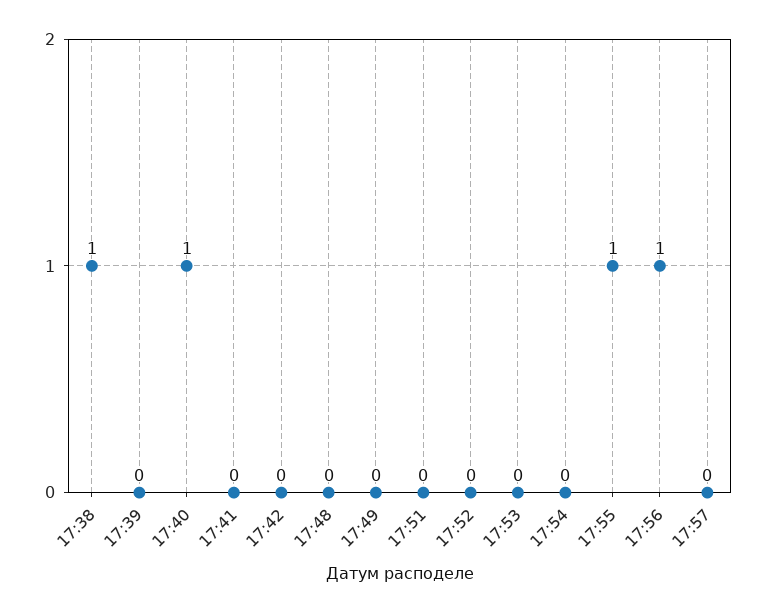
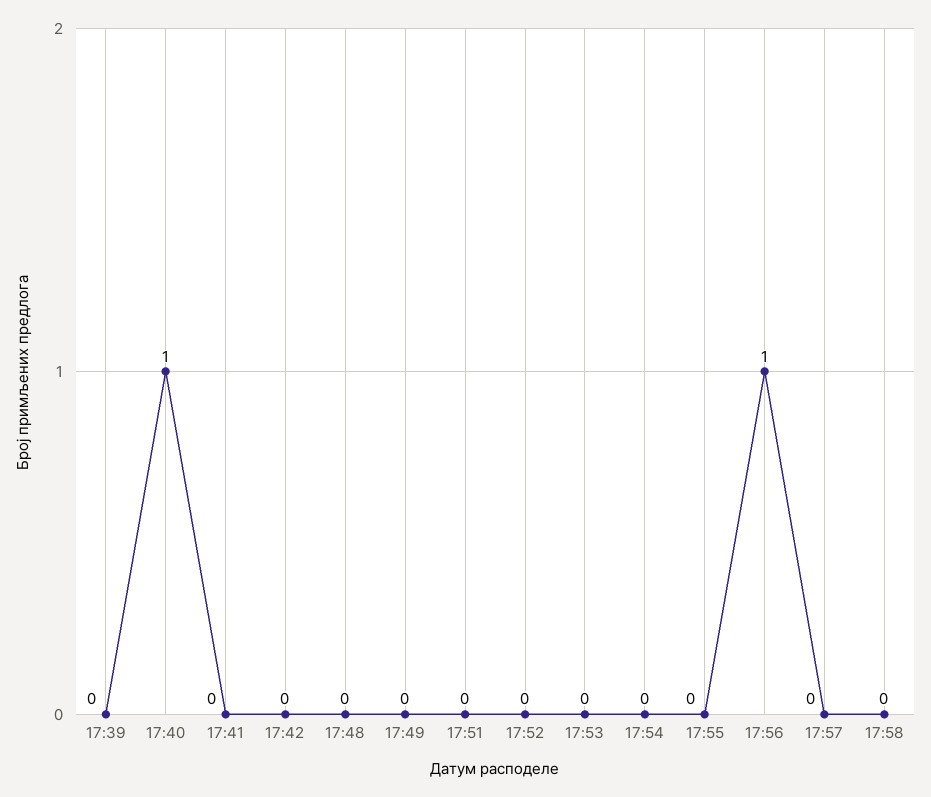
17:38: 1 -> none
17:55: 1 -> 0
17:58: none -> 0

